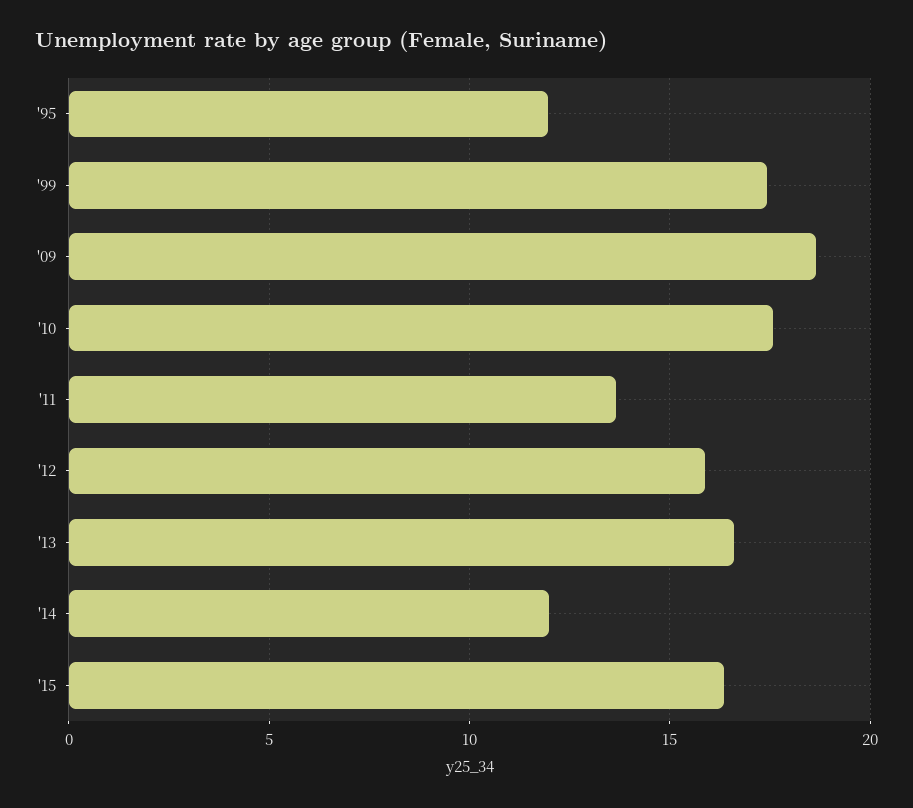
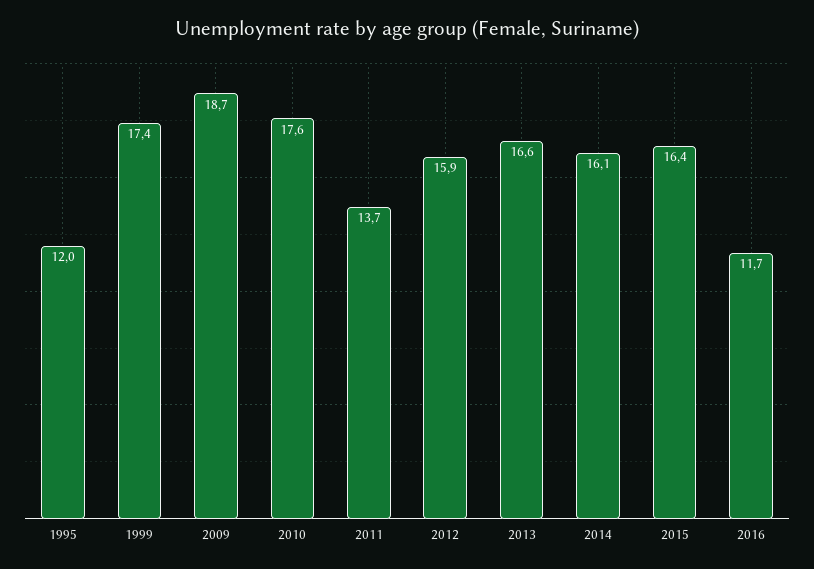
'14: 12 -> 16.1
2016: none -> 11.7

